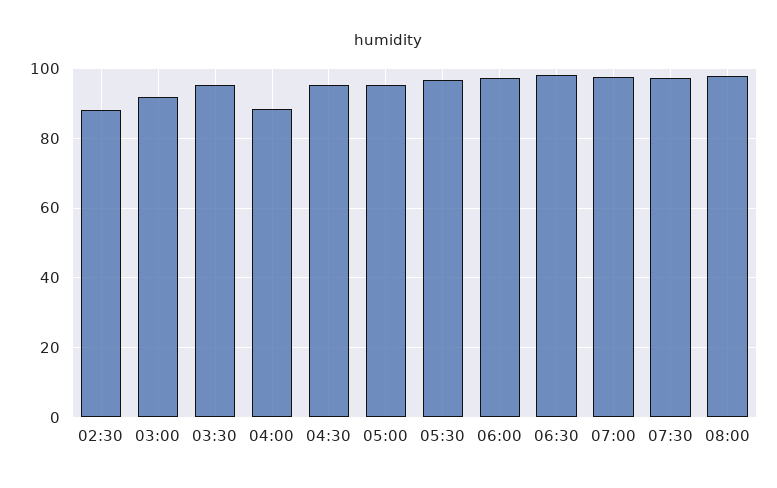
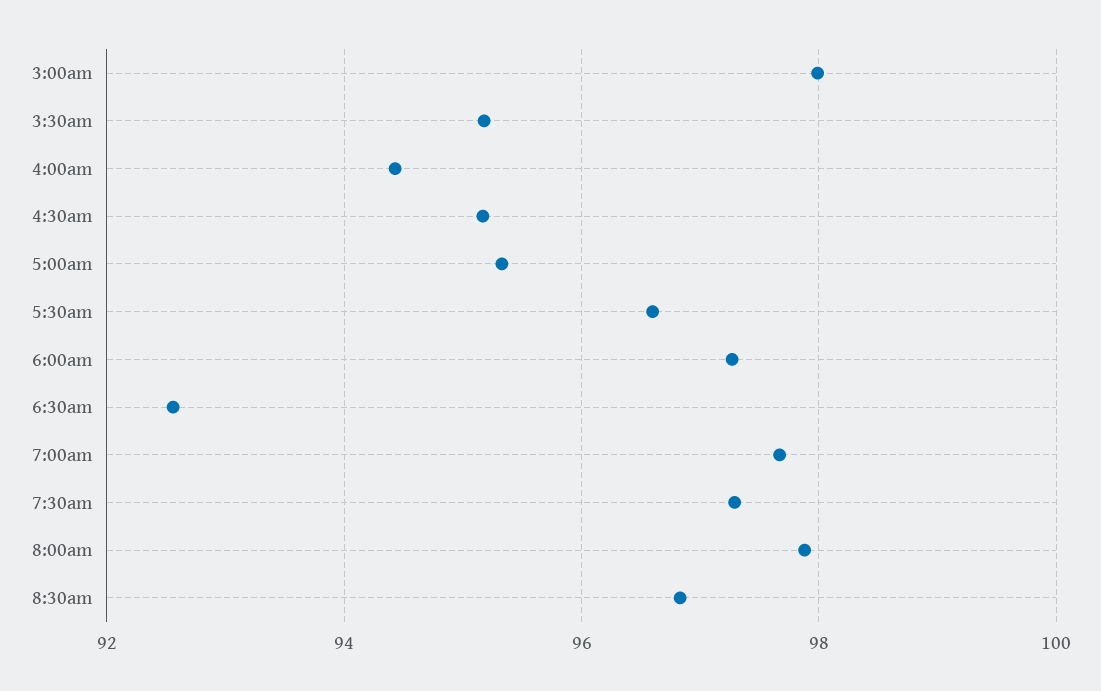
02:30: 88 -> none
03:00: 92 -> 98
04:00: 88 -> 94.4
06:30: 98 -> 92.6
8:30am: none -> 96.8

